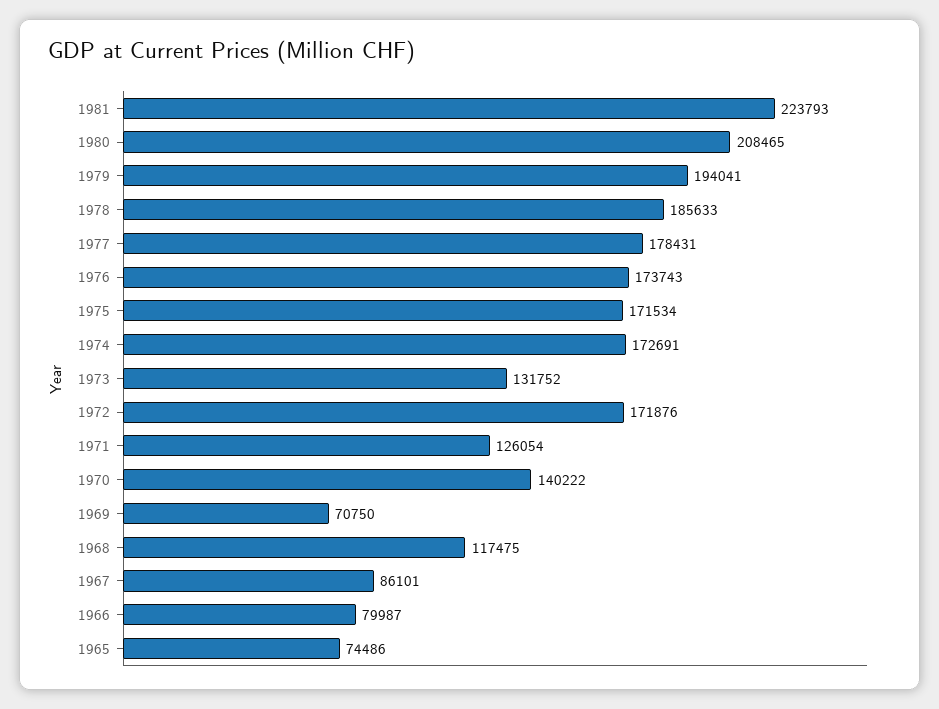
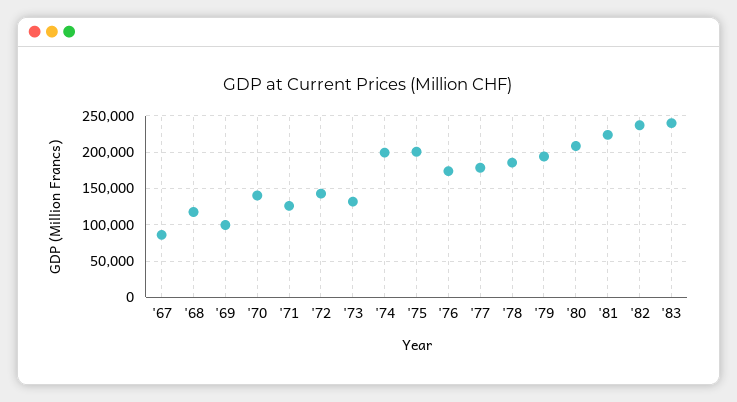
1975: 171534 -> 200000
1974: 172691 -> 200000
1972: 171876 -> 140000
1969: 70750 -> 100000
1966: 79987 -> none
1965: 74486 -> none
'82: none -> 240000
'83: none -> 240000

